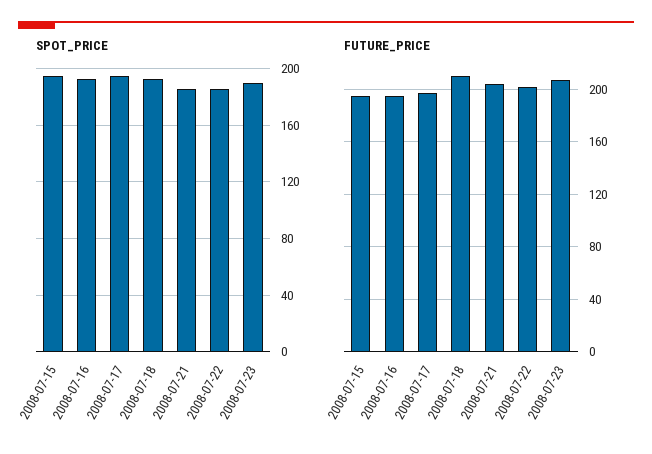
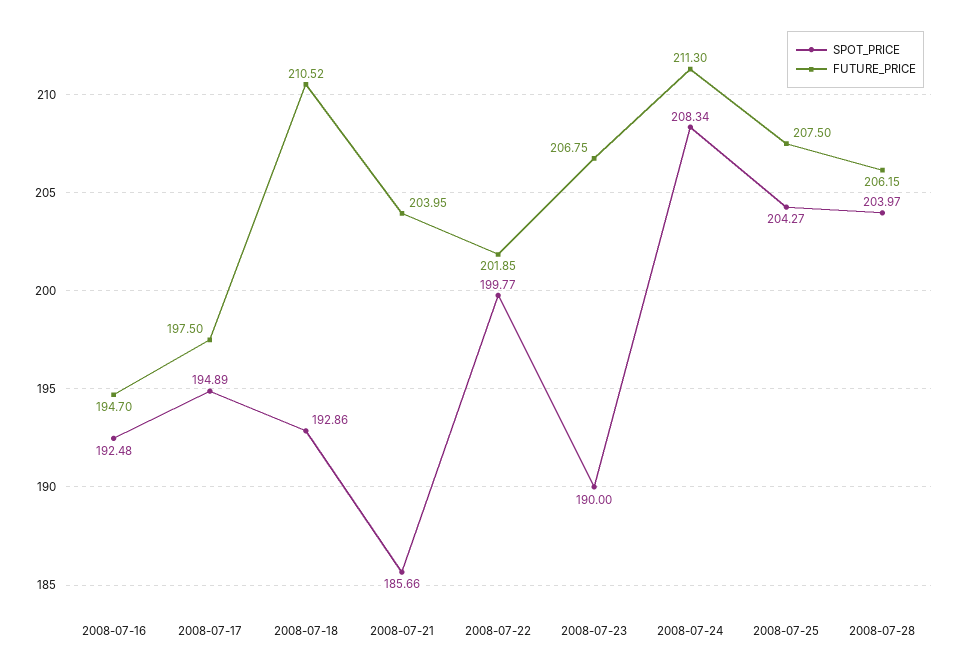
SPOT_PRICE, 2008-07-15: 195 -> none
SPOT_PRICE, 2008-07-22: 185 -> 199.77
FUTURE_PRICE, 2008-07-15: 195 -> none
SPOT_PRICE, 2008-07-24: none -> 208.34
FUTURE_PRICE, 2008-07-24: none -> 211.3
SPOT_PRICE, 2008-07-25: none -> 204.27
FUTURE_PRICE, 2008-07-25: none -> 207.5
SPOT_PRICE, 2008-07-28: none -> 203.97
FUTURE_PRICE, 2008-07-28: none -> 206.15

